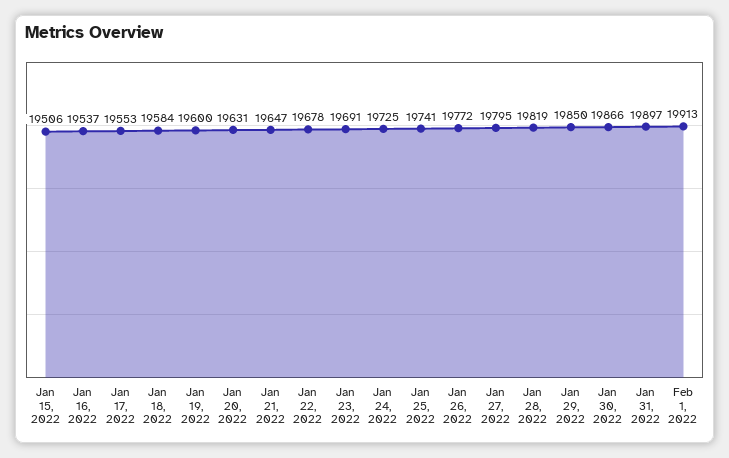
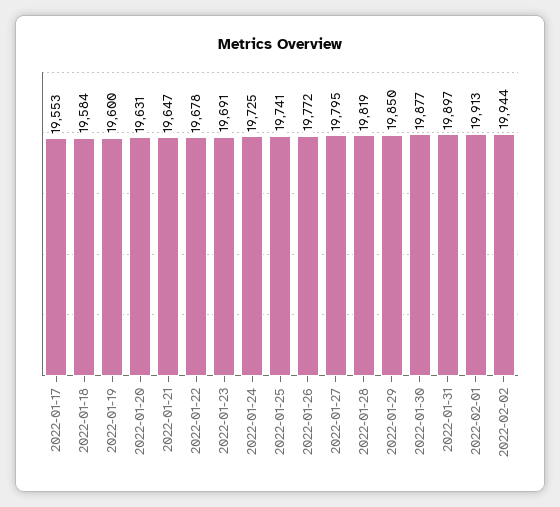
Jan 15, 2022: 19506 -> none
Jan 16, 2022: 19537 -> none
Jan 30, 2022: 19866 -> 19877
2022-02-02: none -> 19944

